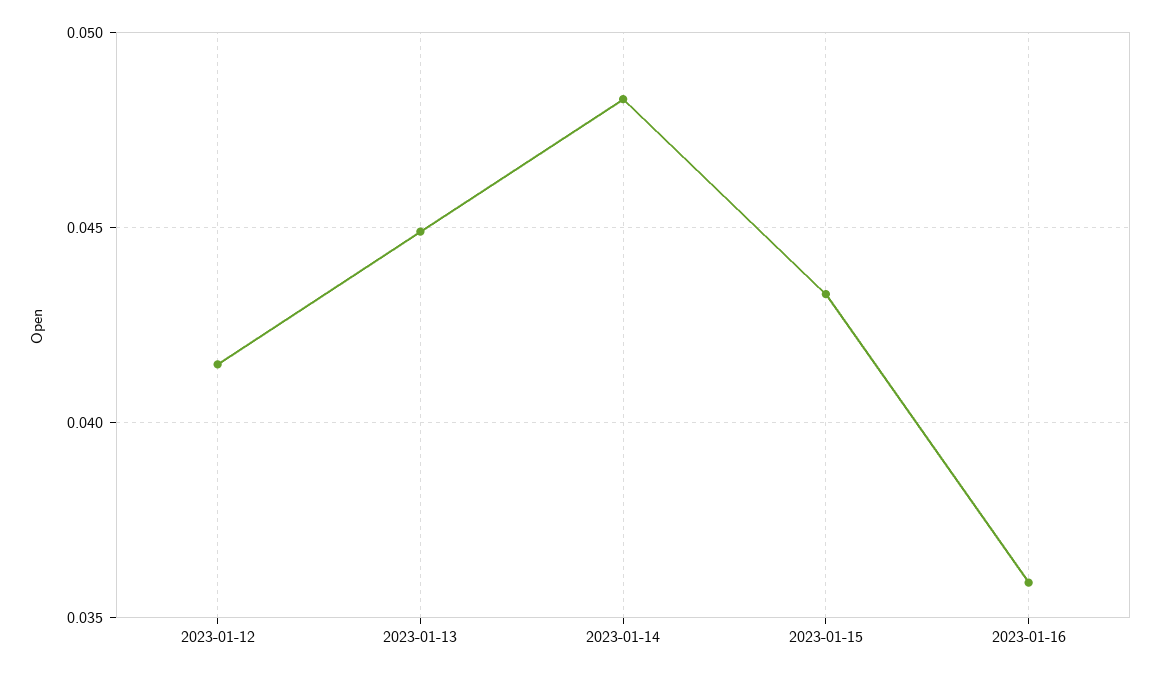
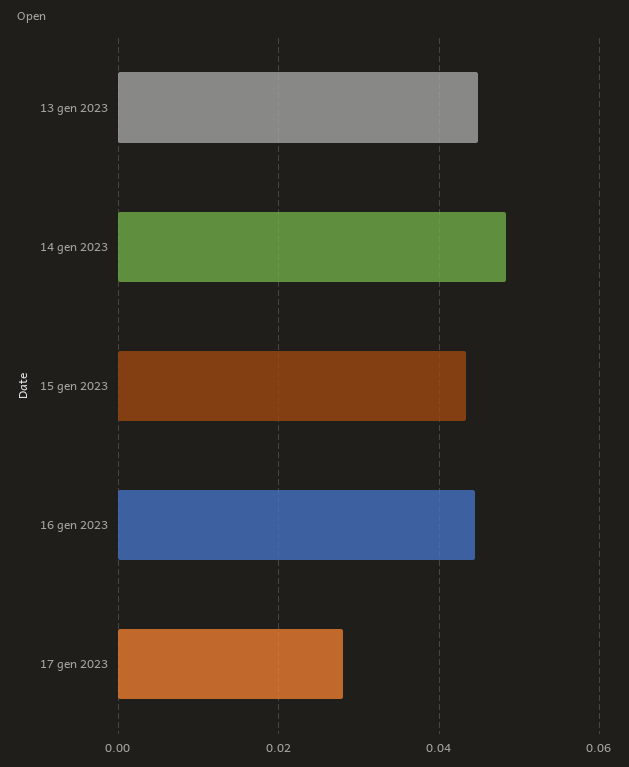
2023-01-12: 0.0415 -> none
2023-01-16: 0.036 -> 0.044
17 gen 2023: none -> 0.028

